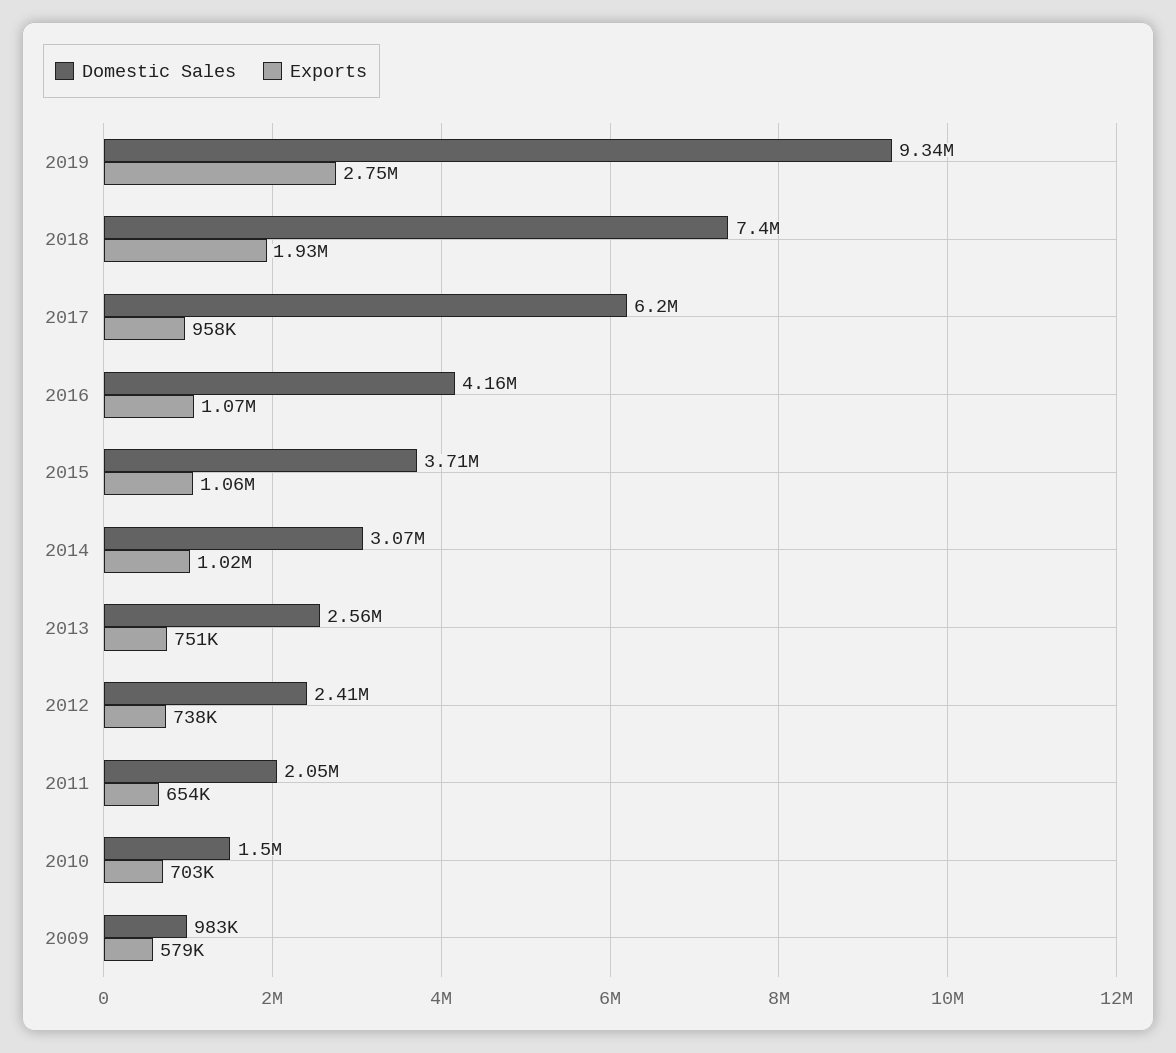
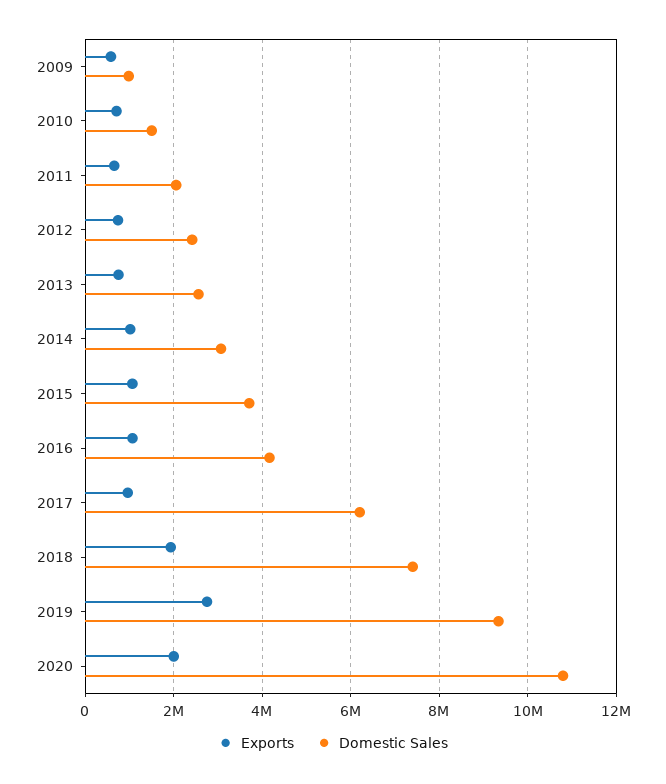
Exports, 2020: none -> 2000000
Domestic Sales, 2020: none -> 10800000

